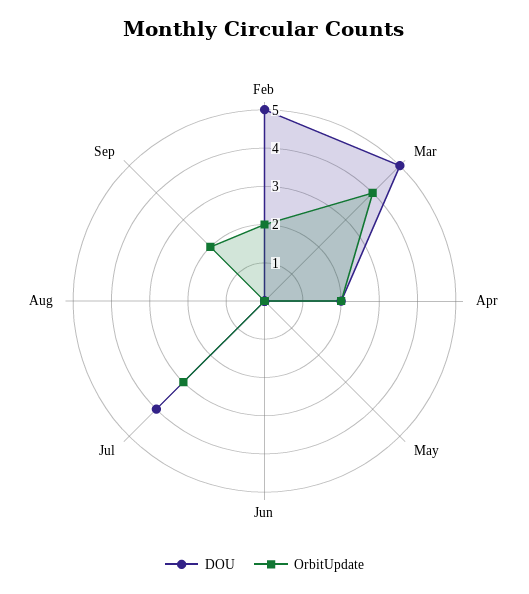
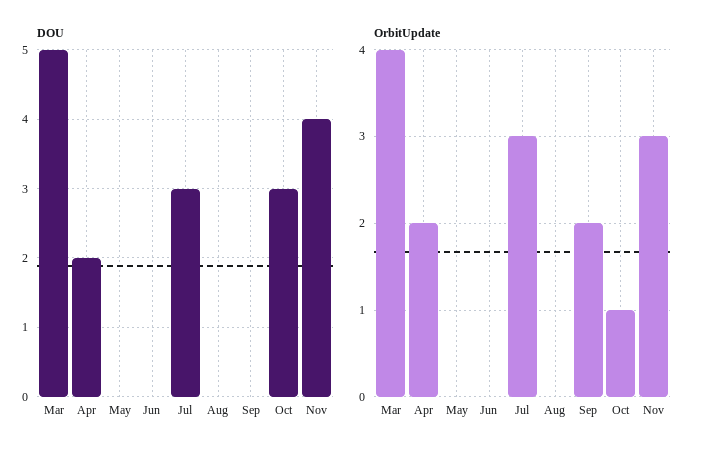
DOU, Feb: 5 -> none
OrbitUpdate, Feb: 2 -> none
DOU, Jul: 4 -> 3
DOU, Oct: none -> 3
DOU, Nov: none -> 4
OrbitUpdate, Oct: none -> 1
OrbitUpdate, Nov: none -> 3

